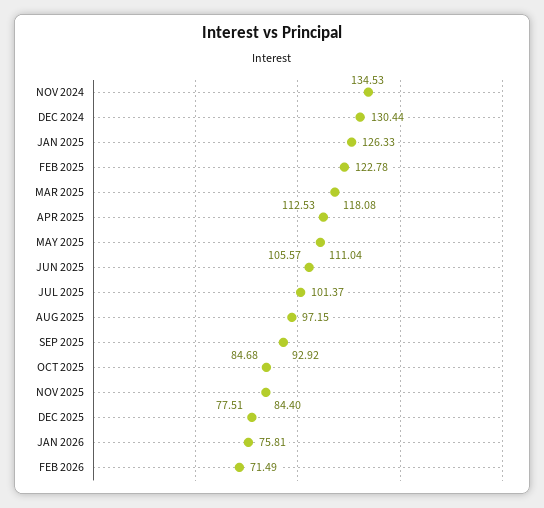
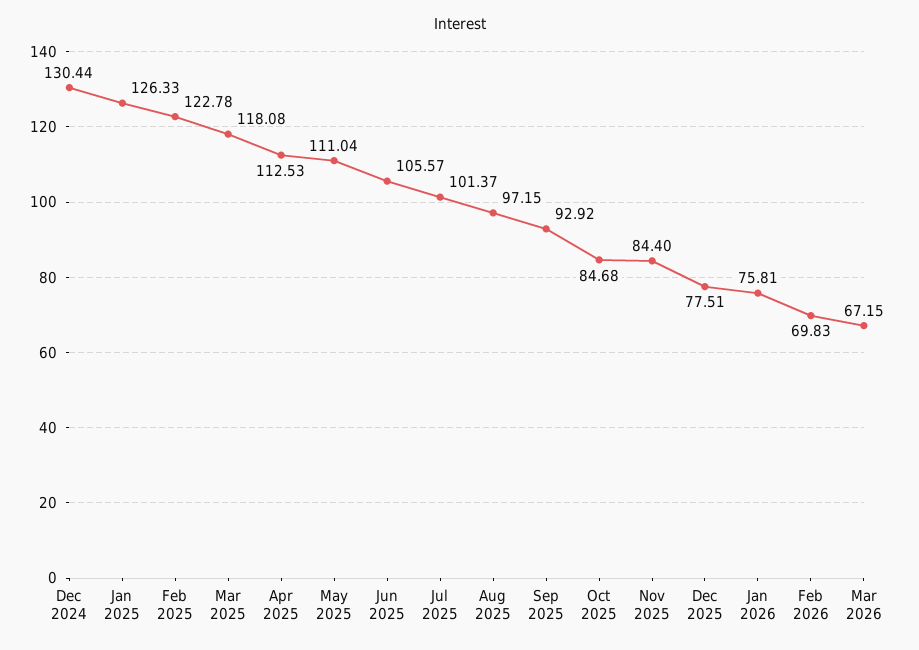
NOV 2024: 134.53 -> none
FEB 2026: 71.49 -> 69.83
Mar 2026: none -> 67.15

